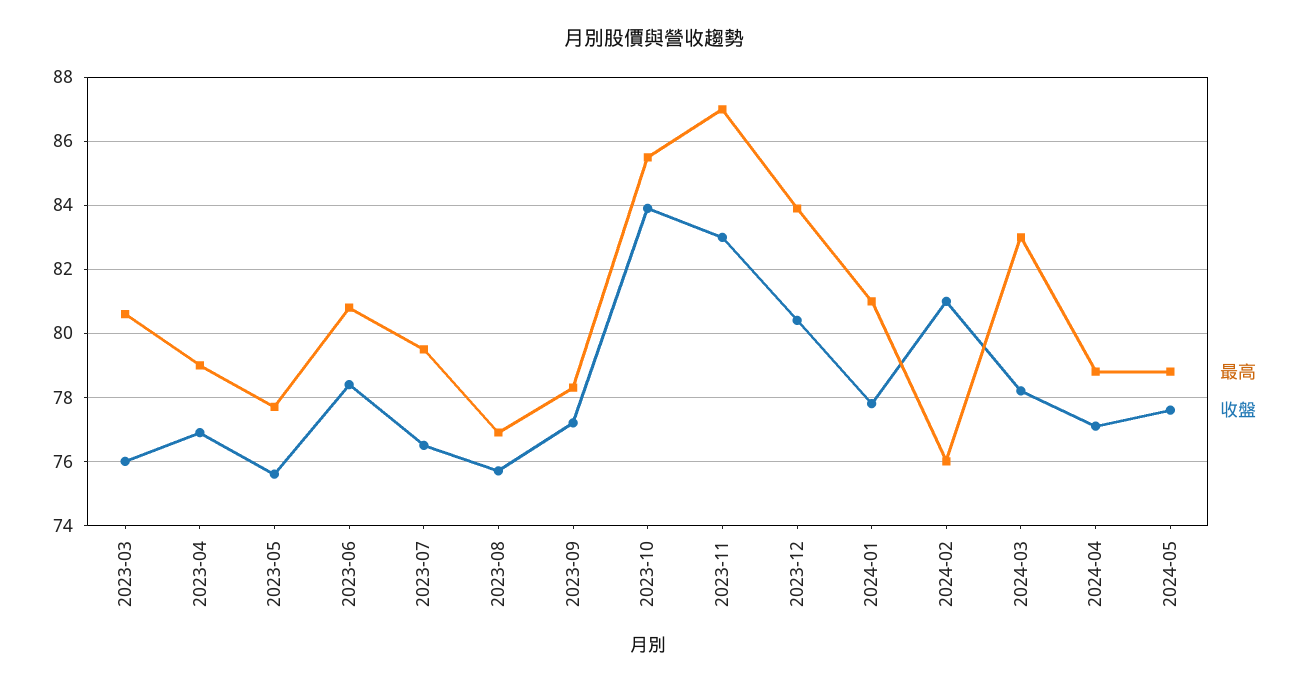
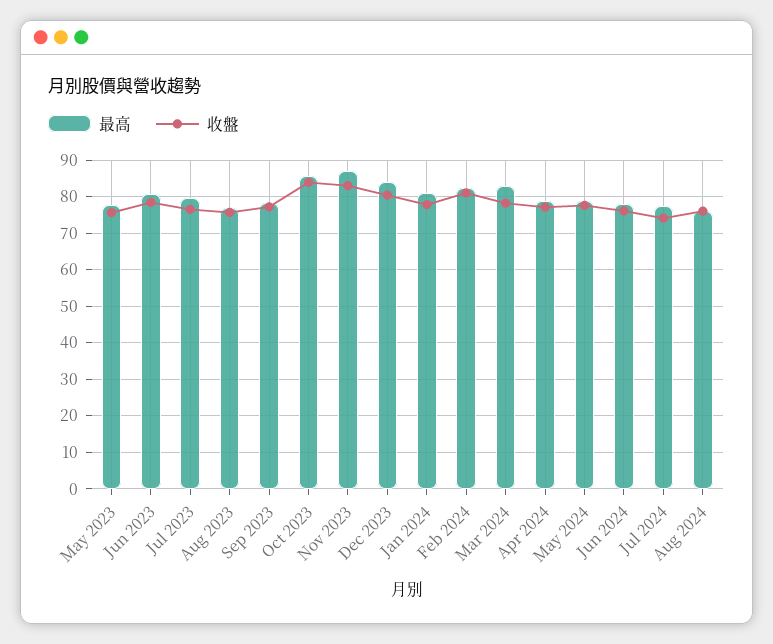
最高, 2023-03: 80.5 -> none
收盤, 2023-03: 76 -> none
最高, 2023-04: 79 -> none
收盤, 2023-04: 77 -> none
最高, 2024-02: 76 -> 82
最高, Jun 2024: none -> 78
收盤, Jun 2024: none -> 76
最高, Jul 2024: none -> 78
收盤, Jul 2024: none -> 74
最高, Aug 2024: none -> 76
收盤, Aug 2024: none -> 76

